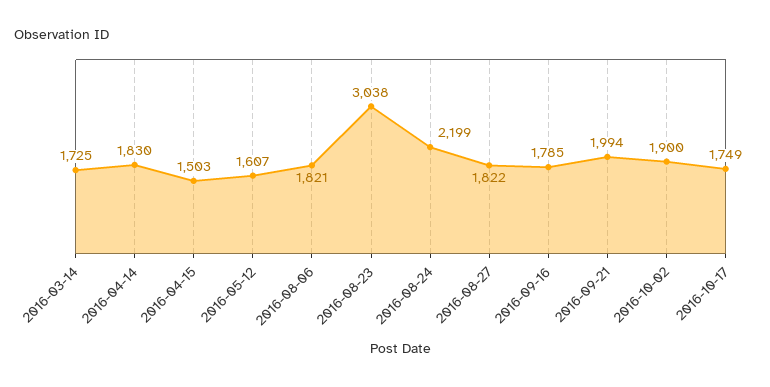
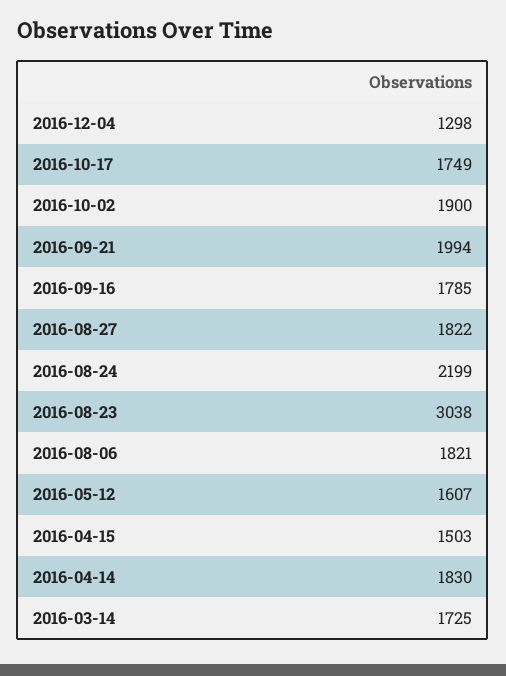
2016-12-04: none -> 1298

